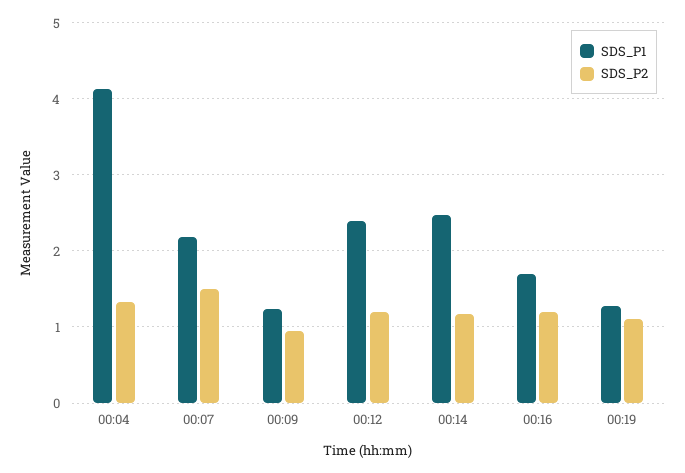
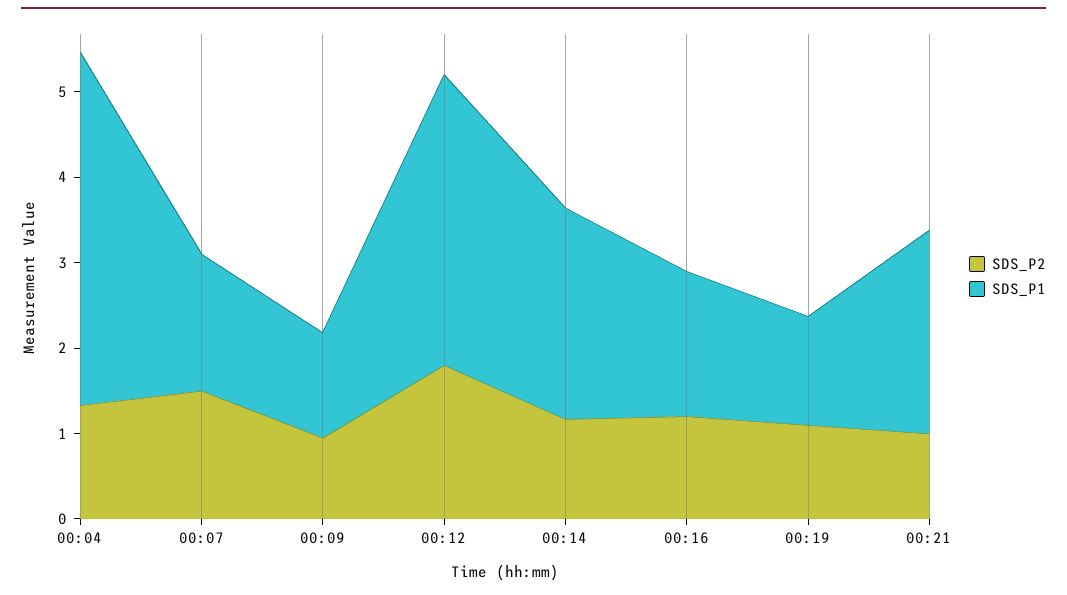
SDS_P1, 00:07: 2.2 -> 1.6
SDS_P1, 00:12: 2.4 -> 3.4
SDS_P2, 00:12: 1.2 -> 1.8
SDS_P2, 00:21: none -> 1
SDS_P1, 00:21: none -> 2.4

